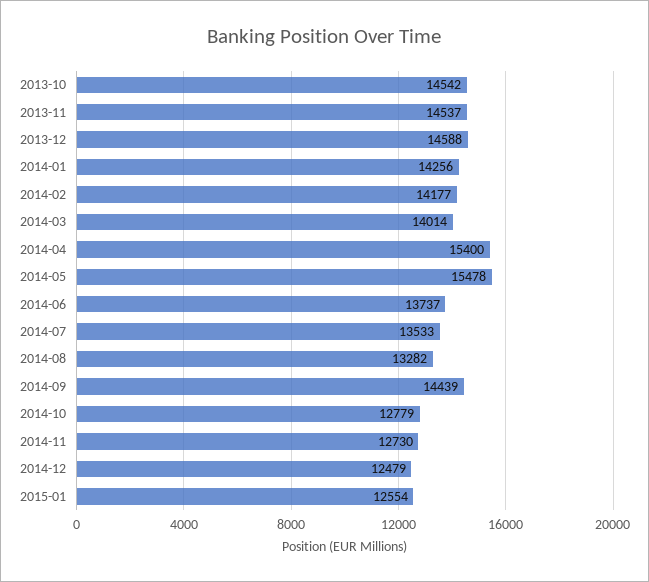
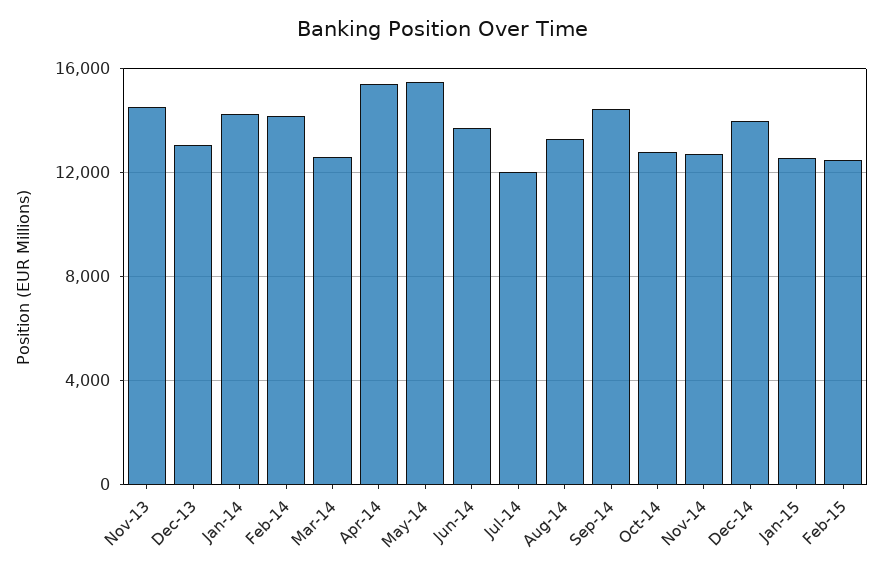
2013-10: 14542 -> none
2013-12: 14588 -> 13000
2014-03: 14014 -> 12500
2014-07: 13533 -> 12000
2014-12: 12479 -> 14000
Feb-15: none -> 12500

